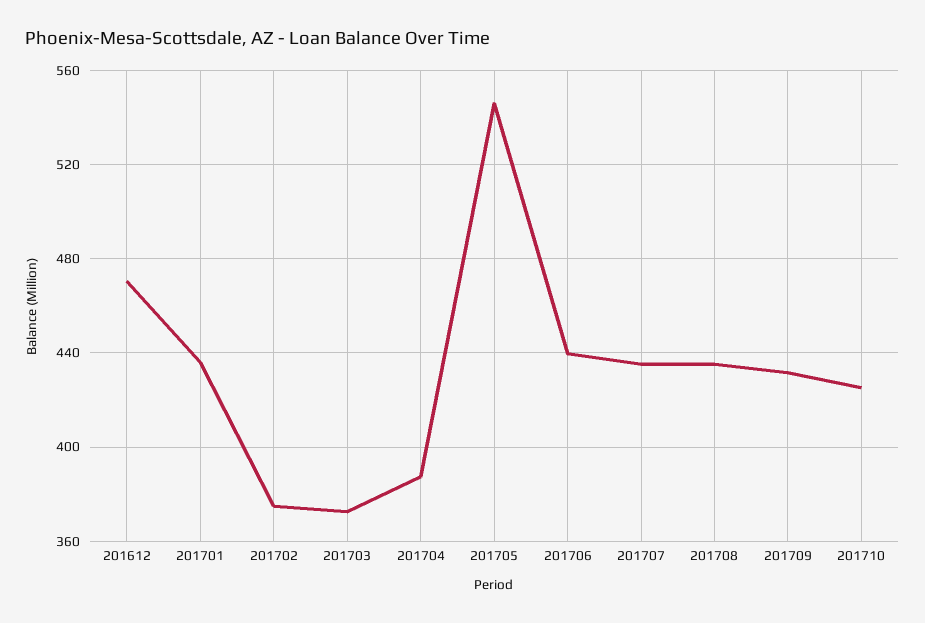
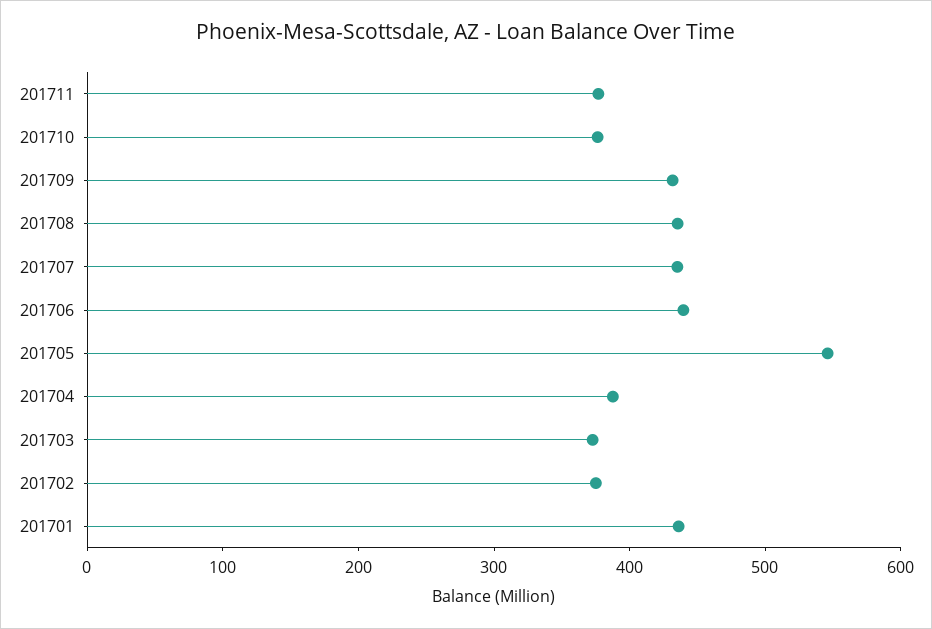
201612: 470 -> none
201710: 425 -> 380
201711: none -> 380

